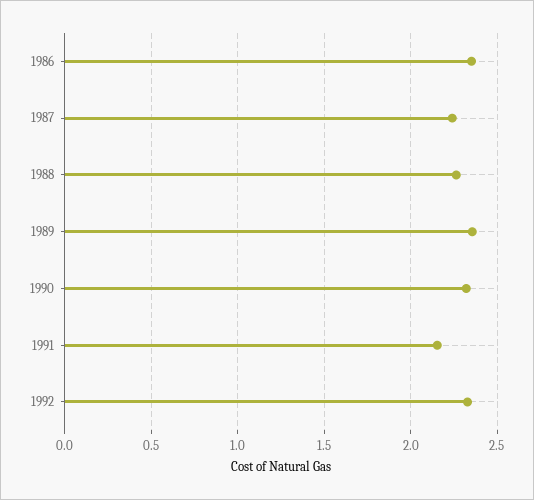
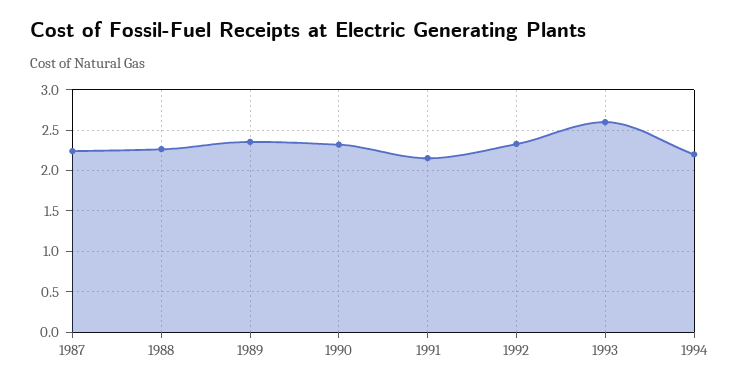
1986: 2.35 -> none
1993: none -> 2.6
1994: none -> 2.2

